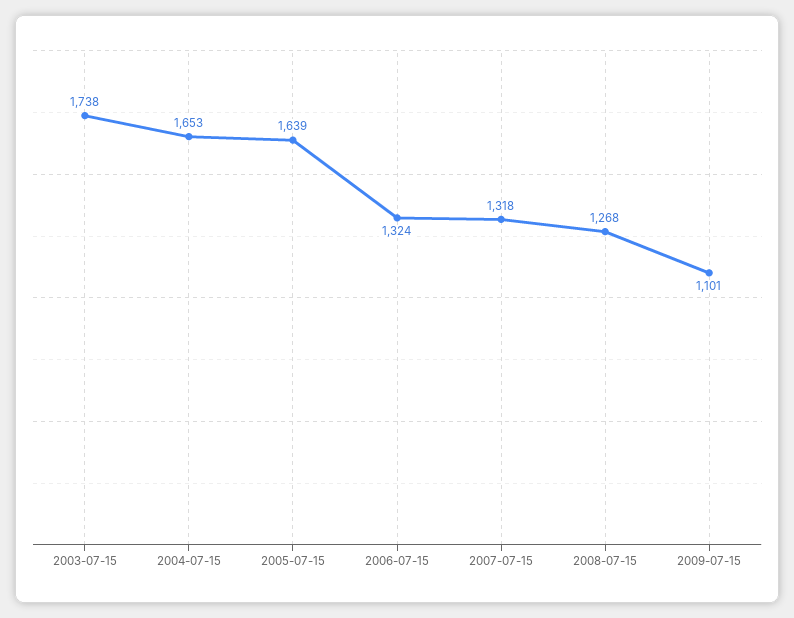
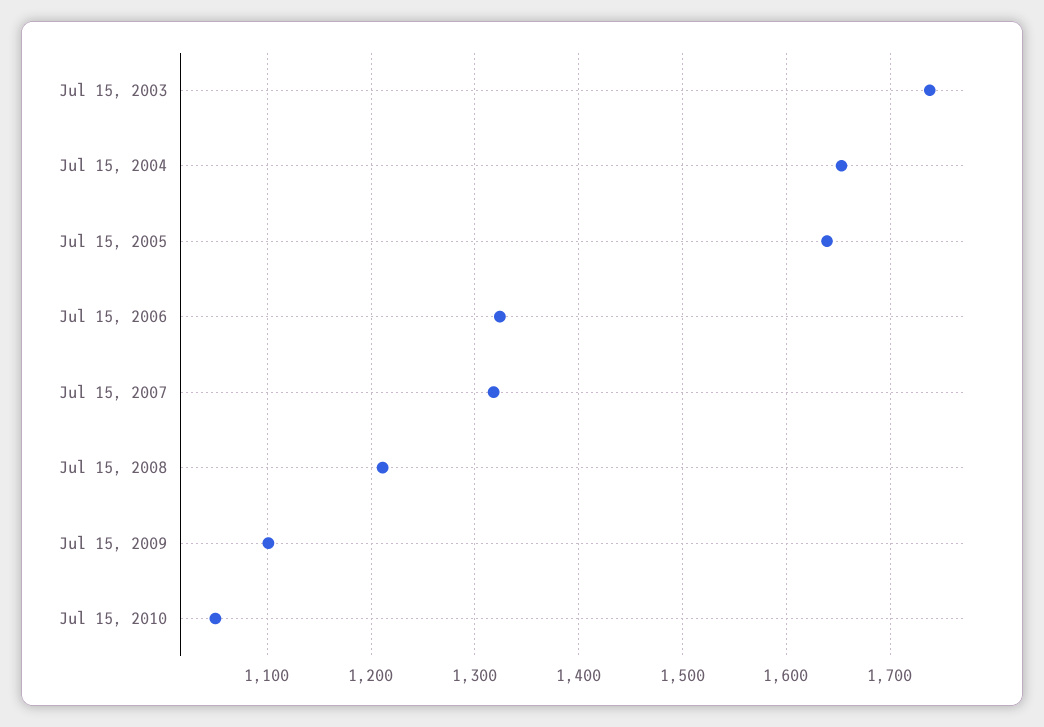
2008-07-15: 1268 -> 1210
Jul 15, 2010: none -> 1050

